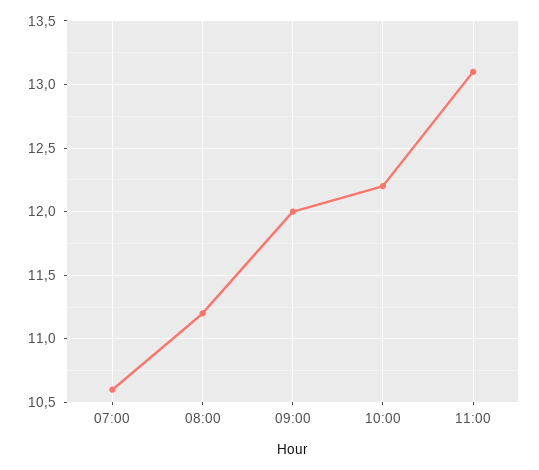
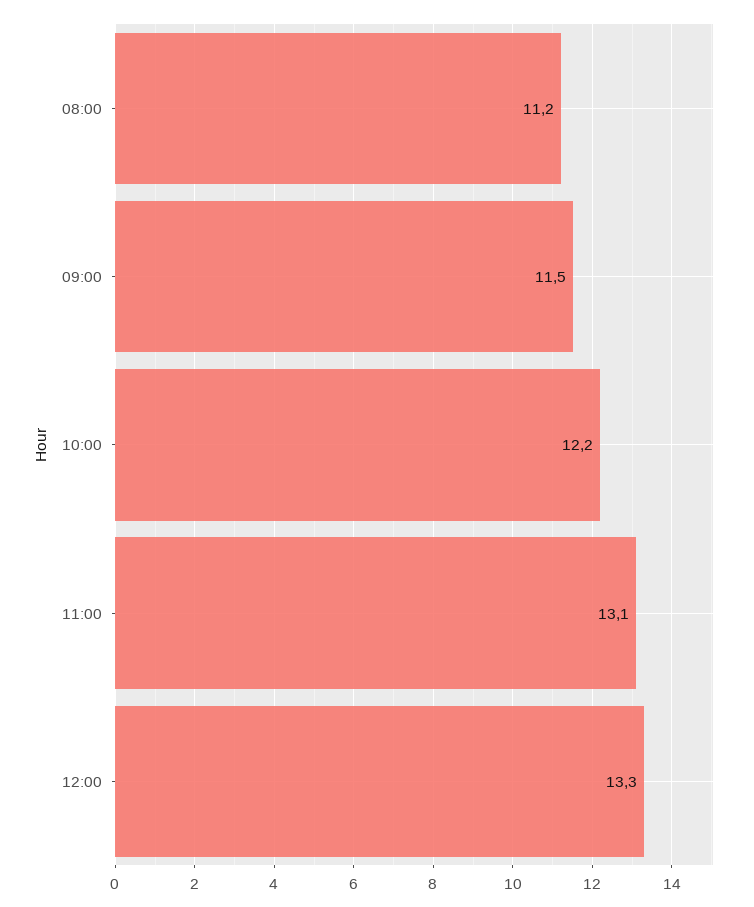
07:00: 10.6 -> none
09:00: 12 -> 11.5
12:00: none -> 13.3

